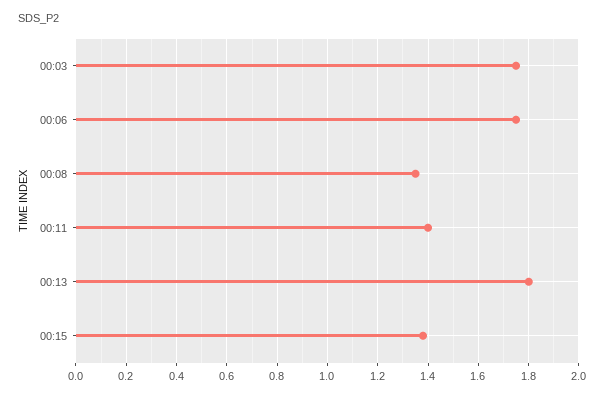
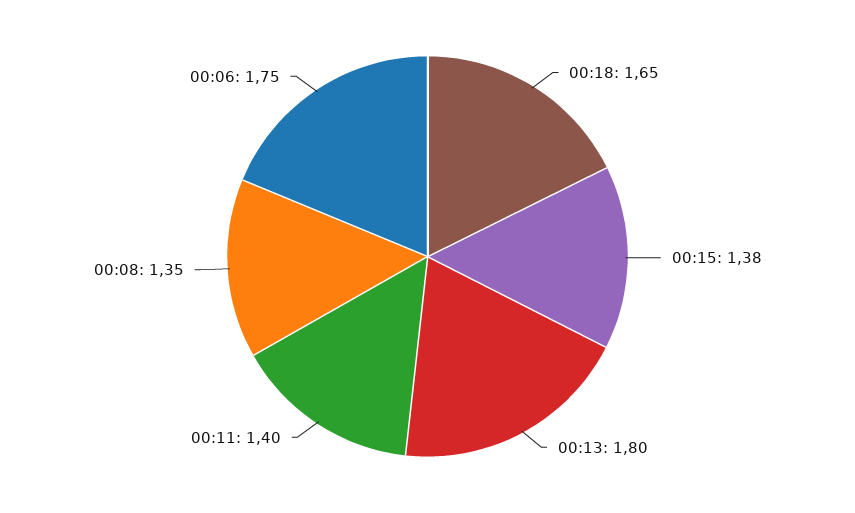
00:03: 1.75 -> none
00:18: none -> 1.65

